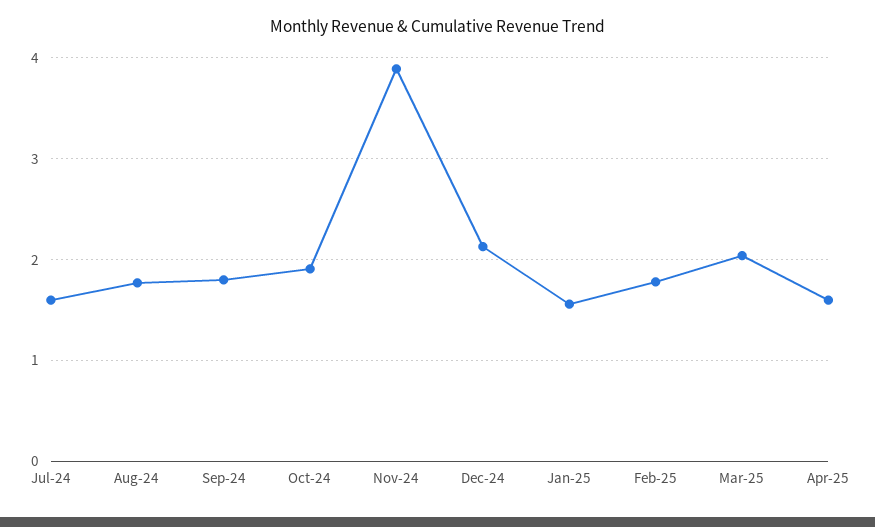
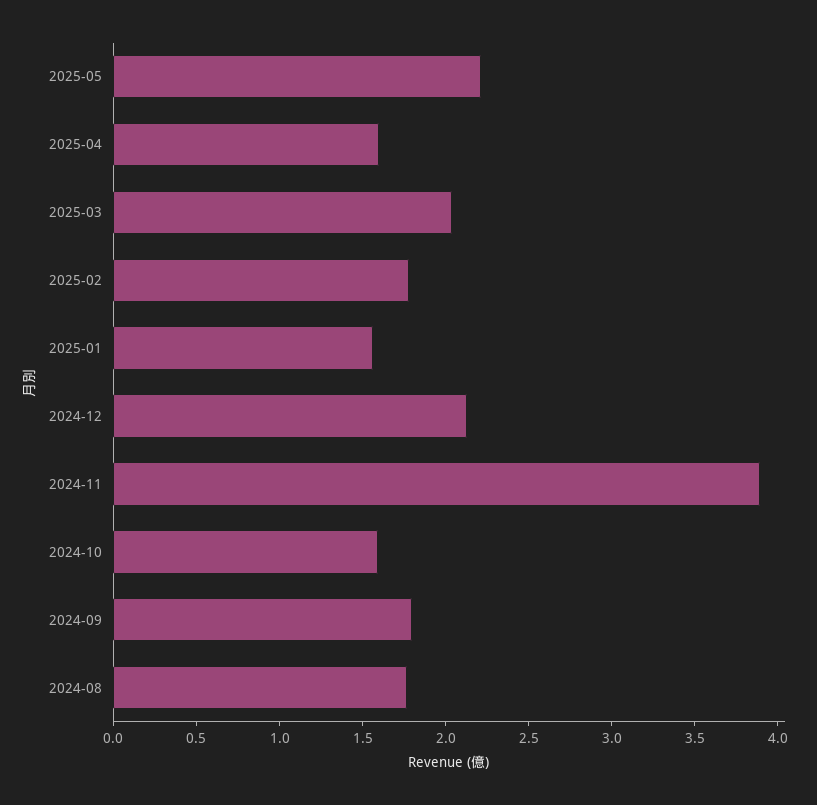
Jul-24: 1.6 -> none
Oct-24: 1.9 -> 1.6
2025-05: none -> 2.2

